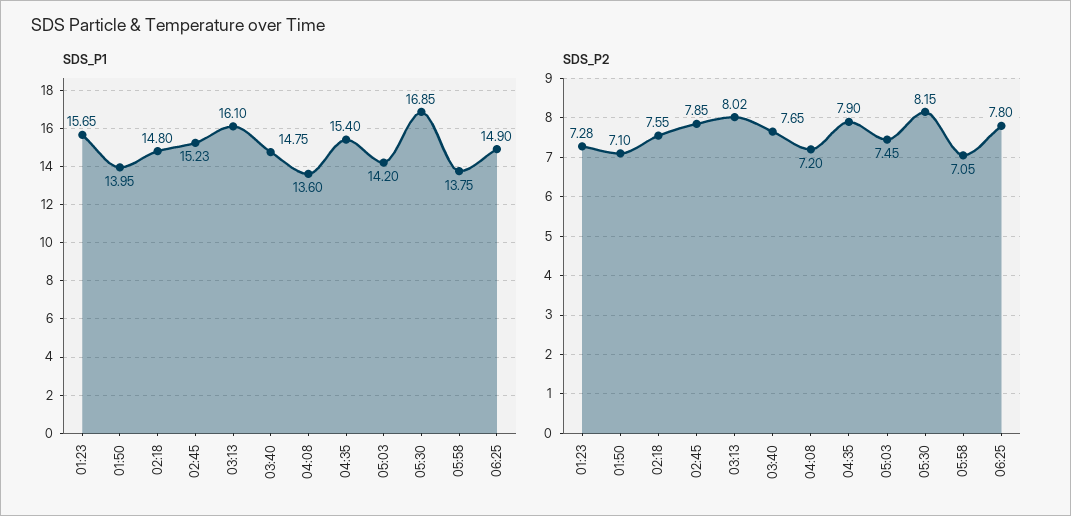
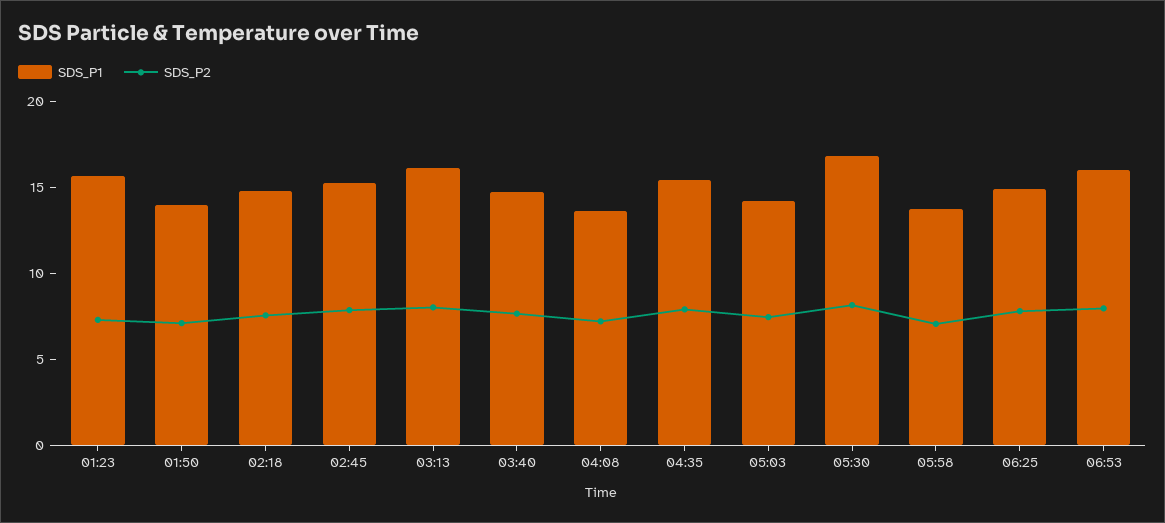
SDS_P1, 06:53: none -> 16
SDS_P2, 06:53: none -> 8

